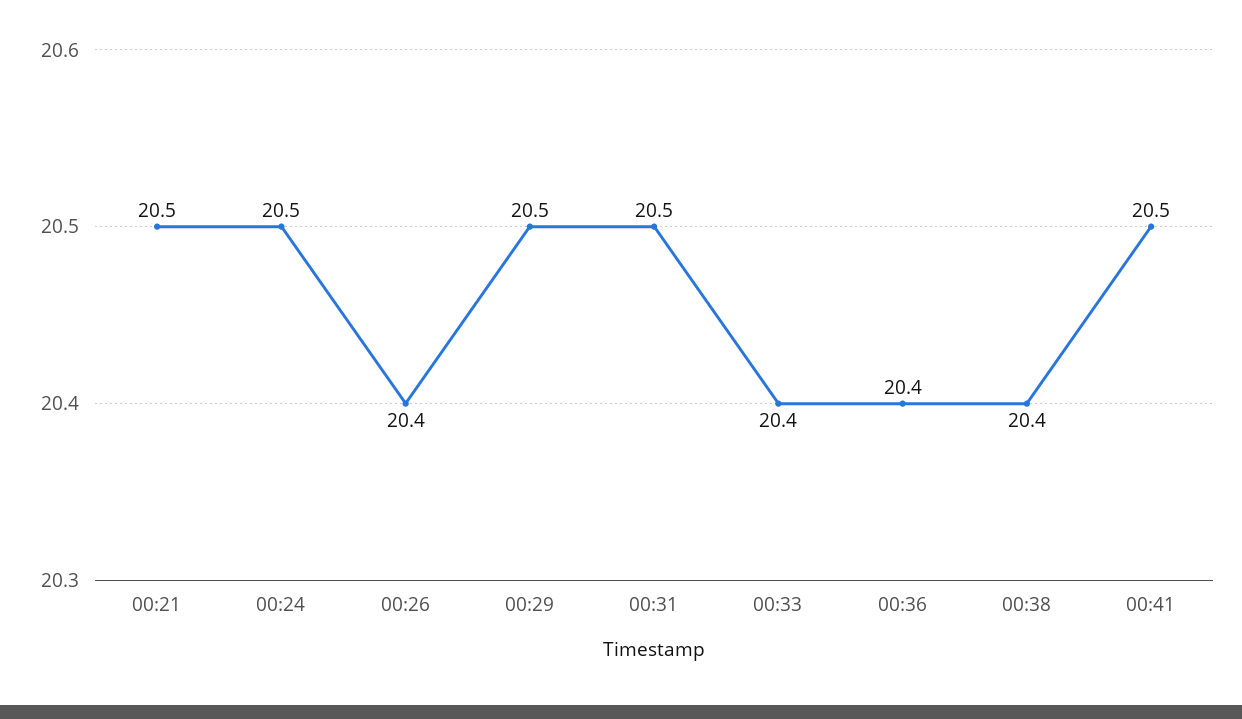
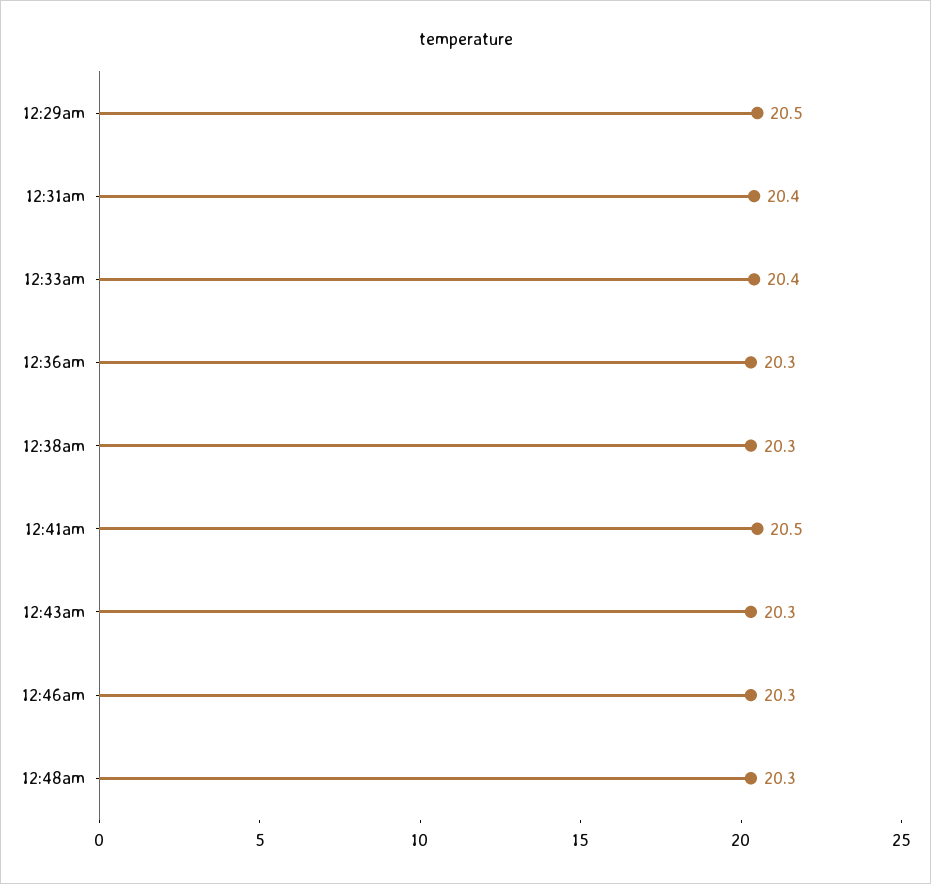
00:21: 20.5 -> none
00:24: 20.5 -> none
00:26: 20.4 -> none
00:31: 20.5 -> 20.4
00:36: 20.4 -> 20.3
00:38: 20.4 -> 20.3
12:43am: none -> 20.3
12:46am: none -> 20.3
12:48am: none -> 20.3

